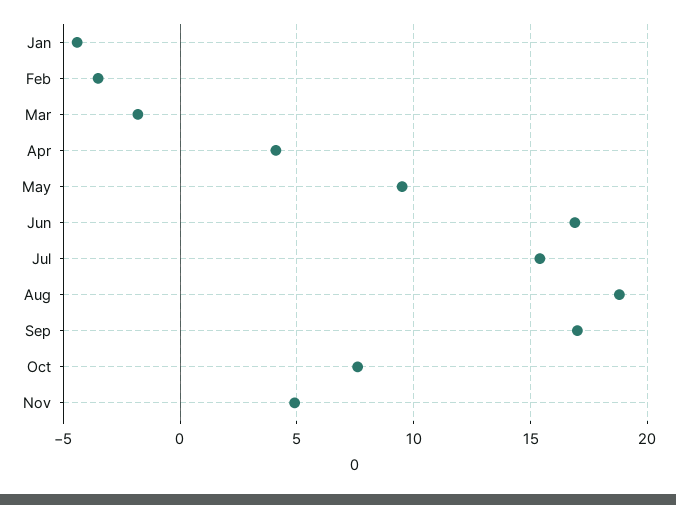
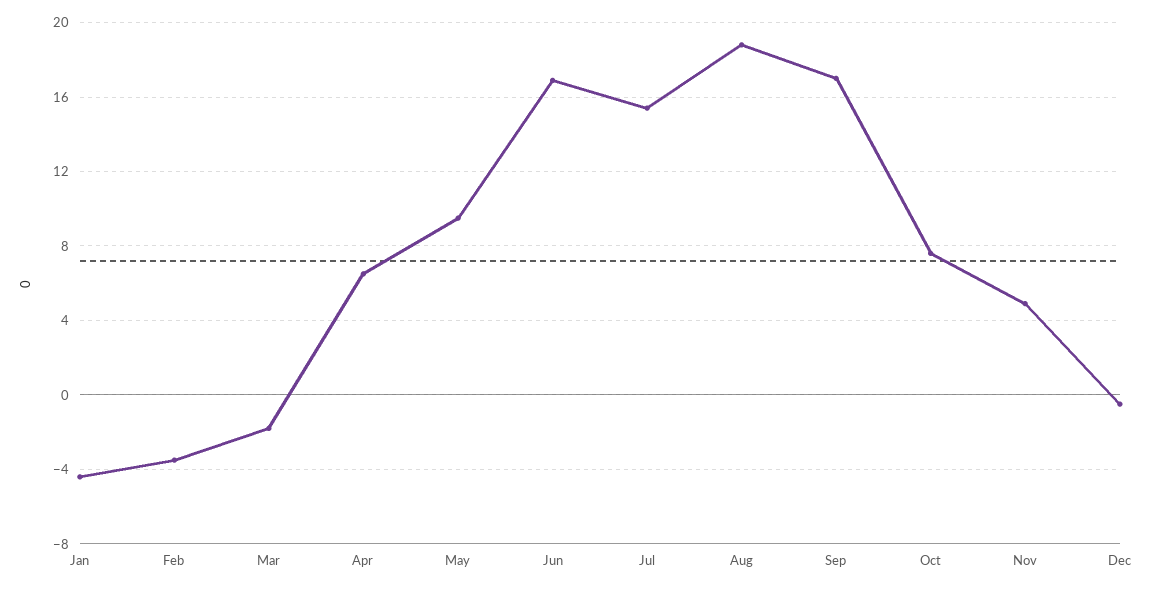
Apr: 4 -> 6.5
Dec: none -> -0.5

